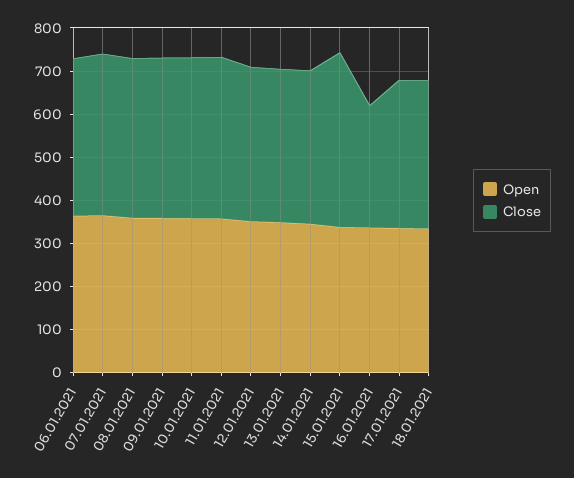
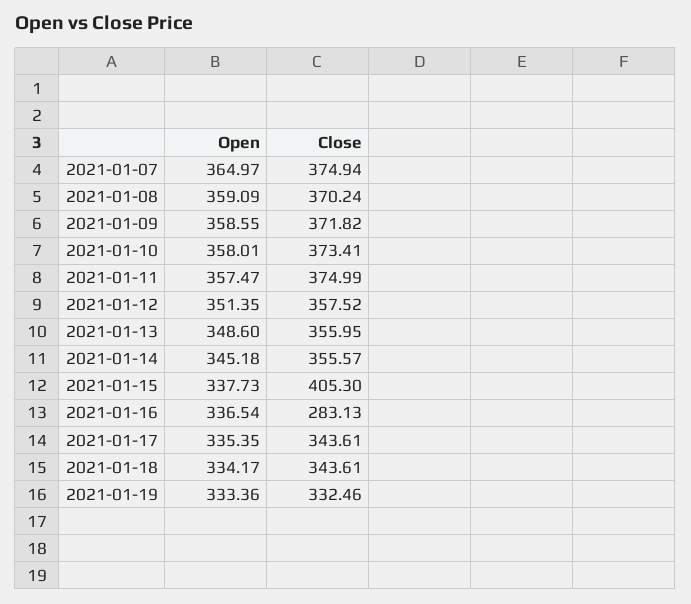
Open, 06.01.2021: 360 -> none
Close, 06.01.2021: 360 -> none
Open, 2021-01-19: none -> 333.36
Close, 2021-01-19: none -> 332.46

